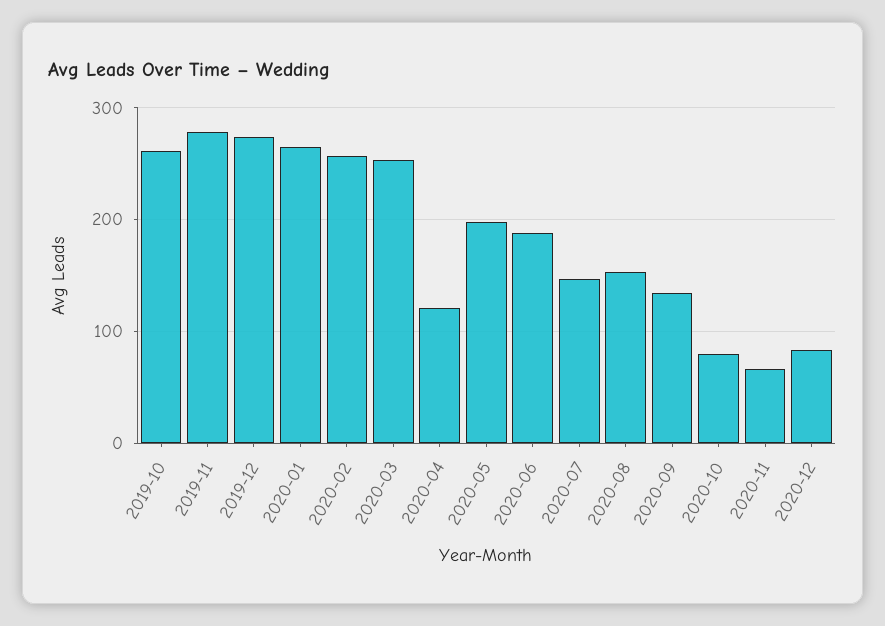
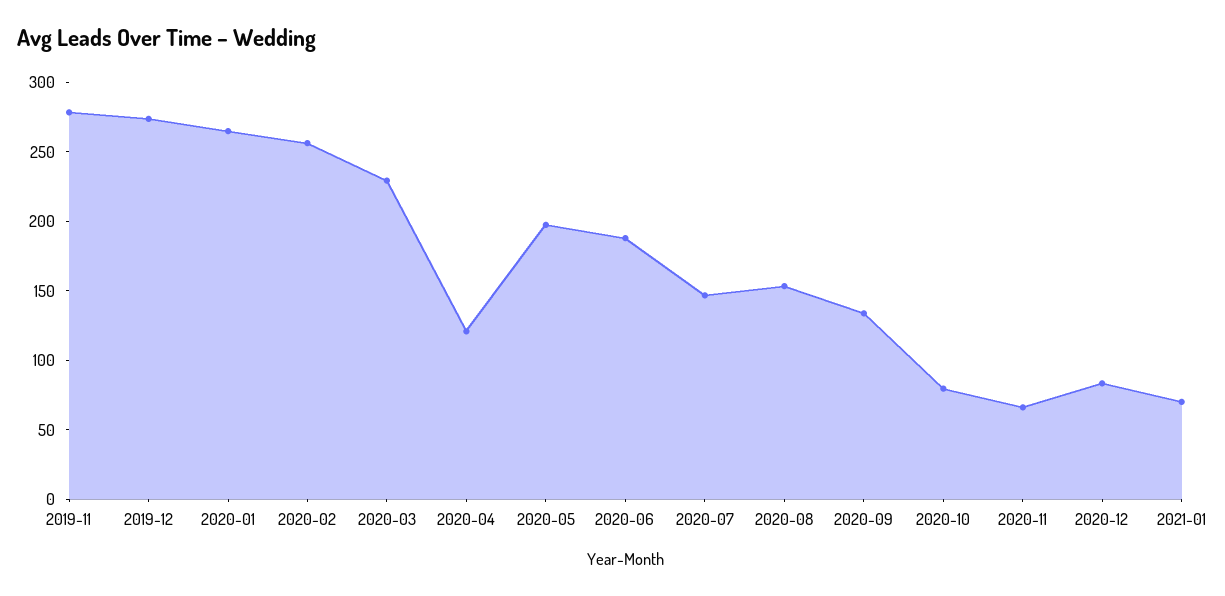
2019-10: 260 -> none
2020-03: 250 -> 230
2021-01: none -> 70

